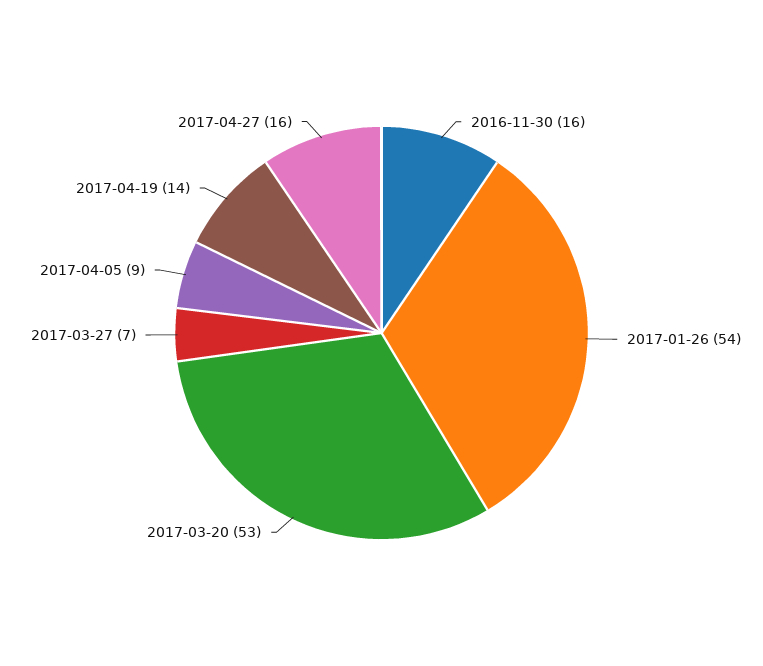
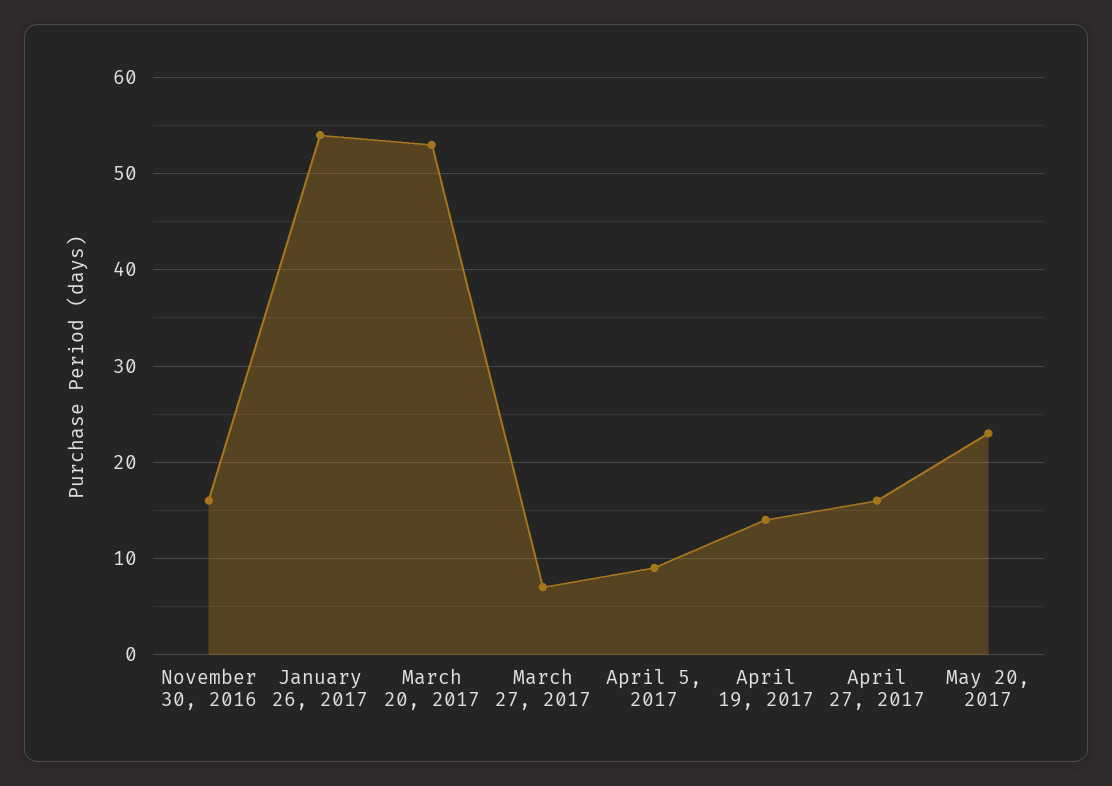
May 20, 2017: none -> 23

